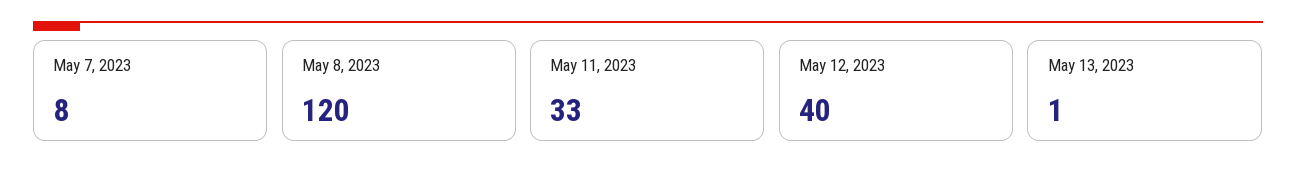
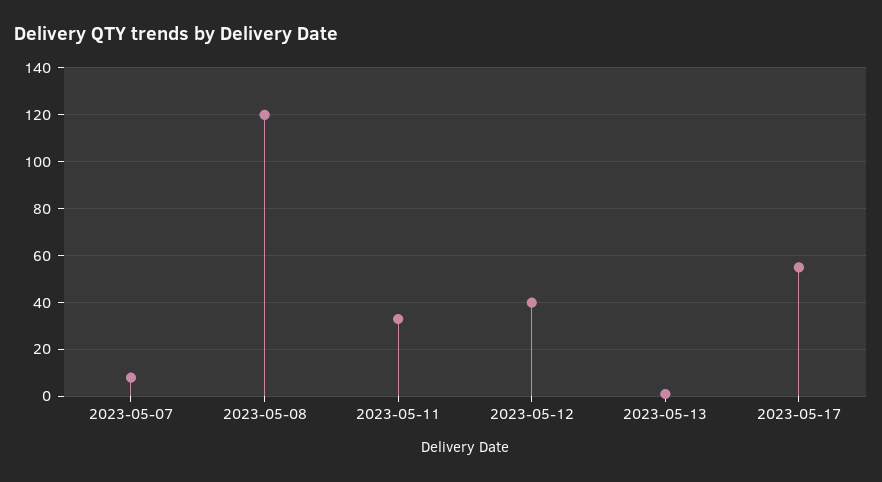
2023-05-17: none -> 55

